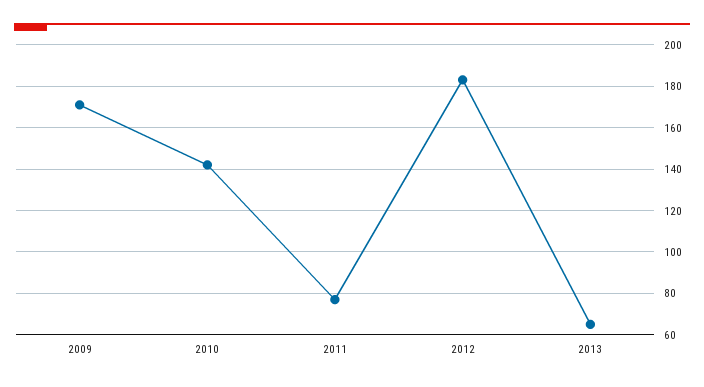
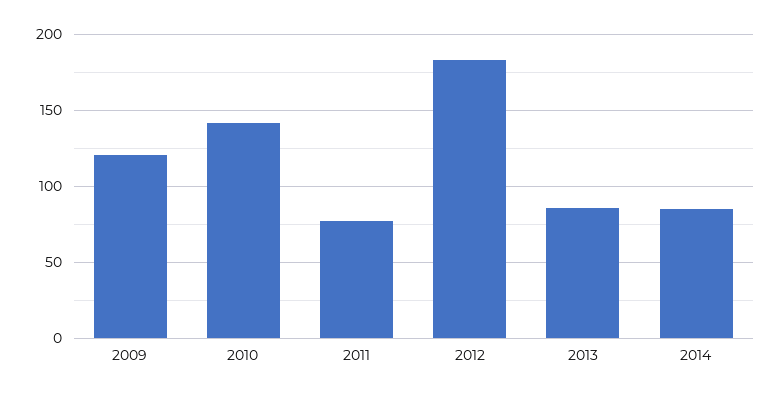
2009: 170 -> 120
2013: 65 -> 85
2014: none -> 85

